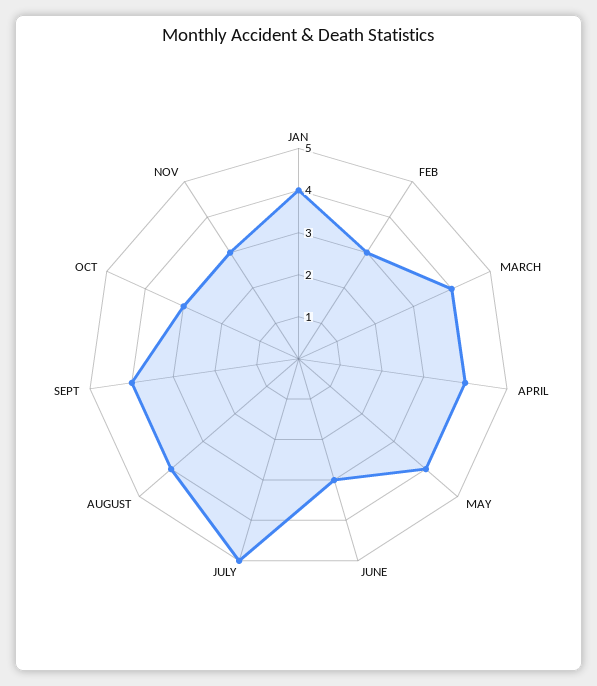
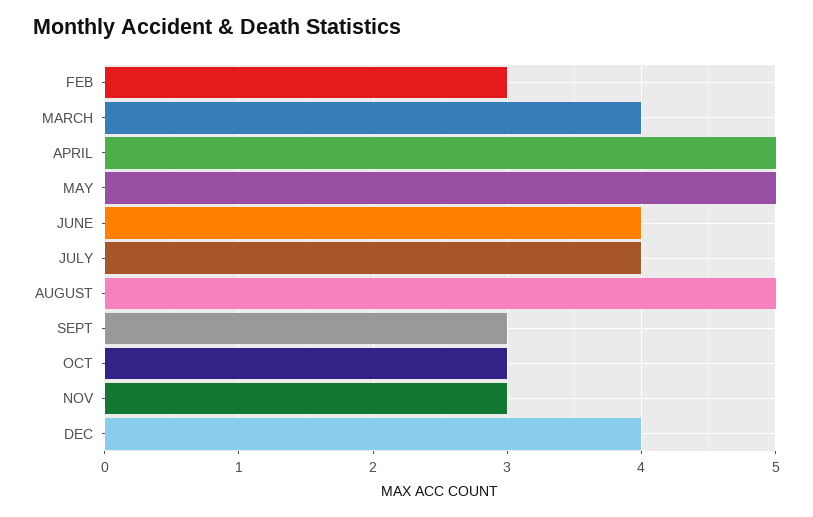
JAN: 4 -> none
APRIL: 4 -> 5
MAY: 4 -> 5
JUNE: 3 -> 4
JULY: 5 -> 4
AUGUST: 4 -> 5
SEPT: 4 -> 3
DEC: none -> 4

